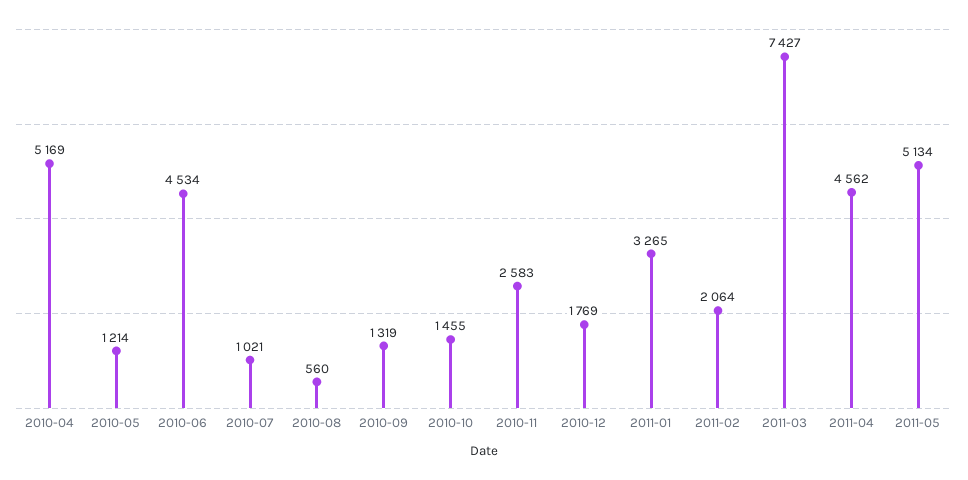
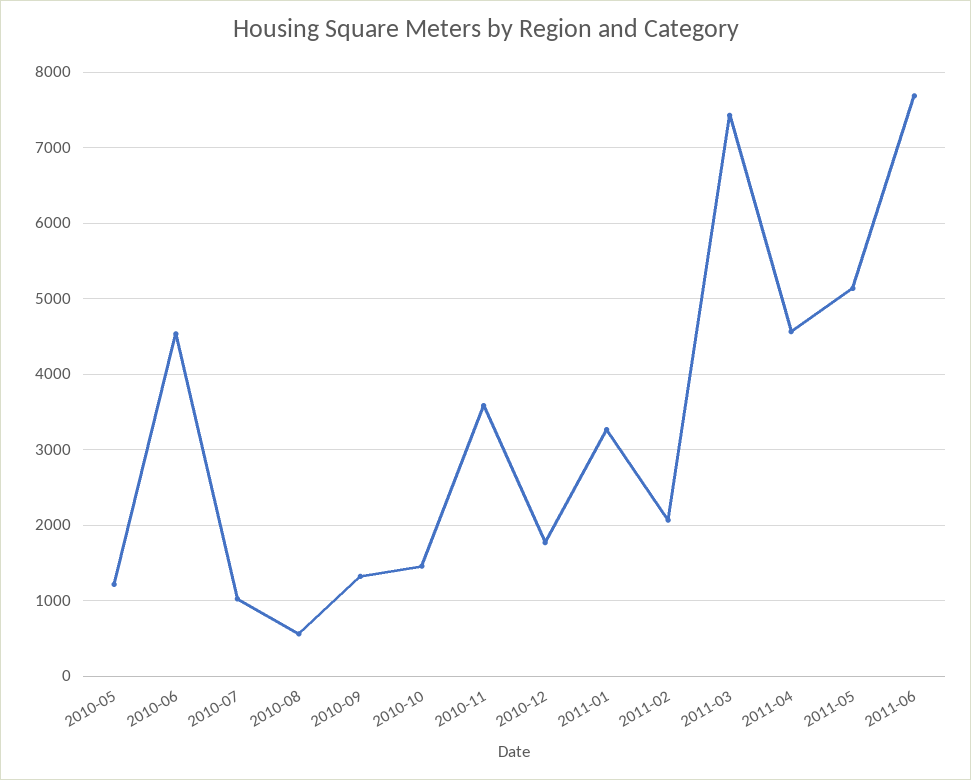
2010-04: 5169 -> none
2010-11: 2583 -> 3600
2011-06: none -> 7700

